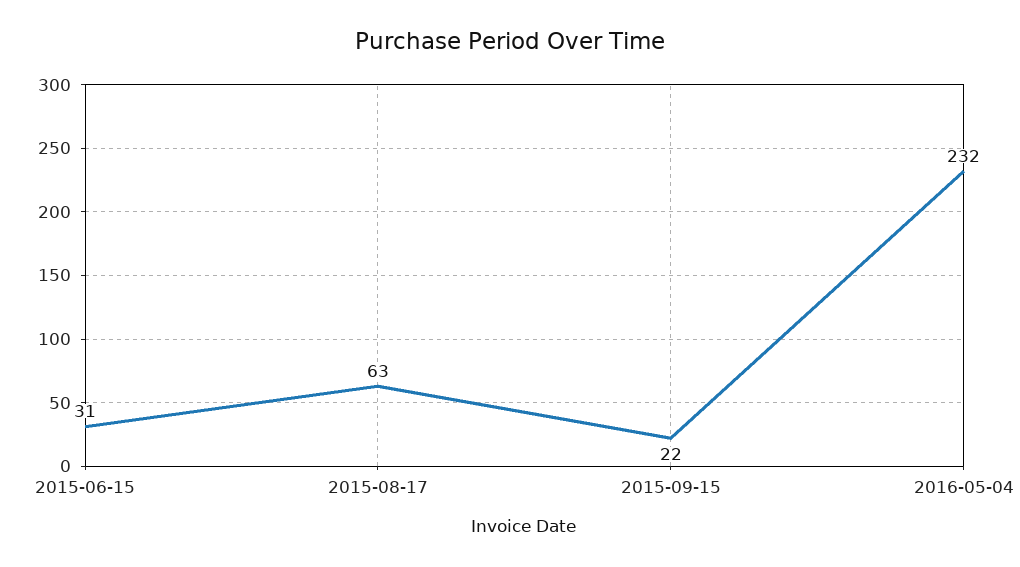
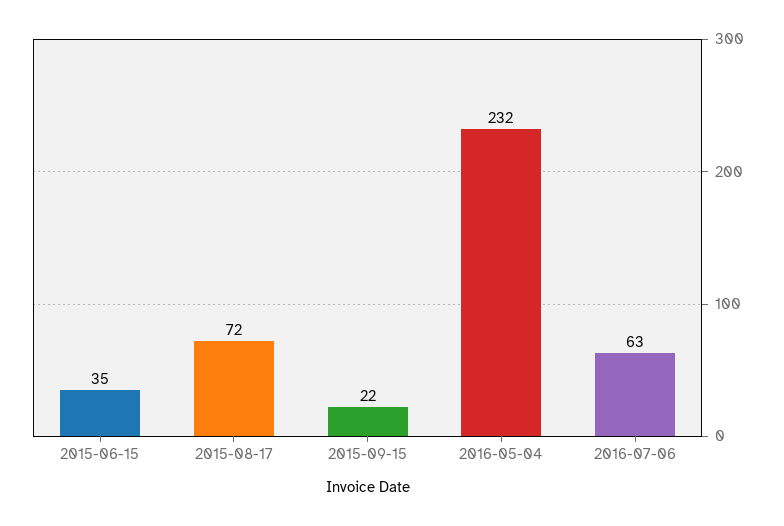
2015-06-15: 31 -> 35
2015-08-17: 63 -> 72
2016-07-06: none -> 63

